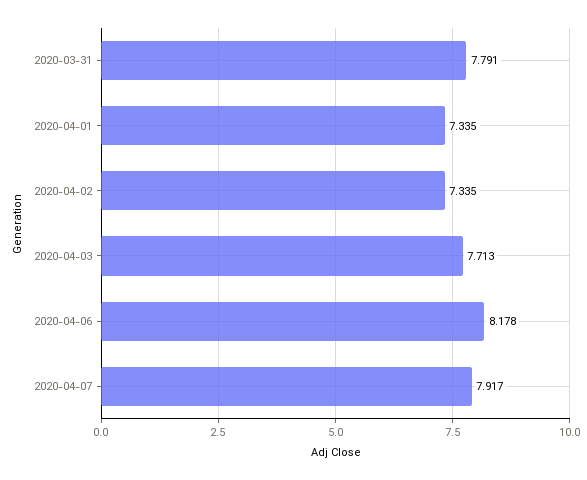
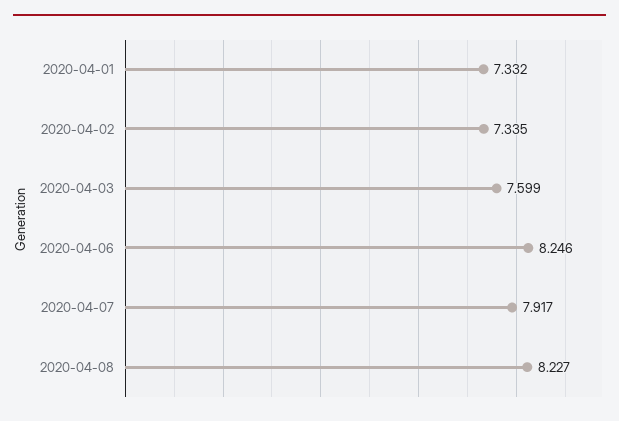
2020-03-31: 7.791 -> none
2020-04-01: 7.335 -> 7.332
2020-04-03: 7.713 -> 7.599
2020-04-06: 8.178 -> 8.246
2020-04-08: none -> 8.227

